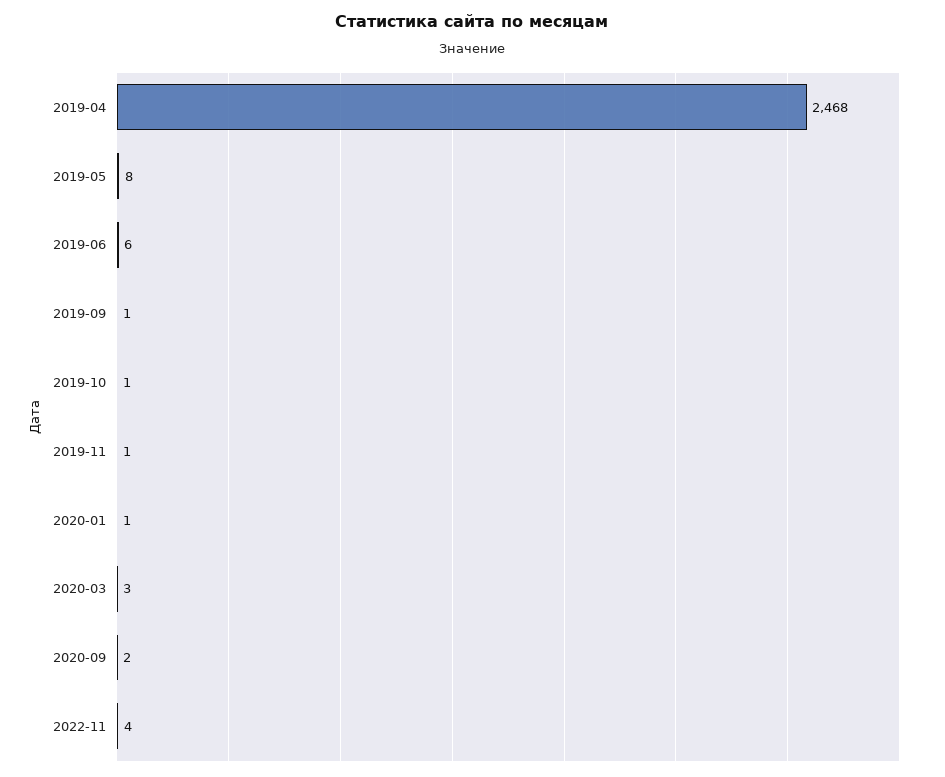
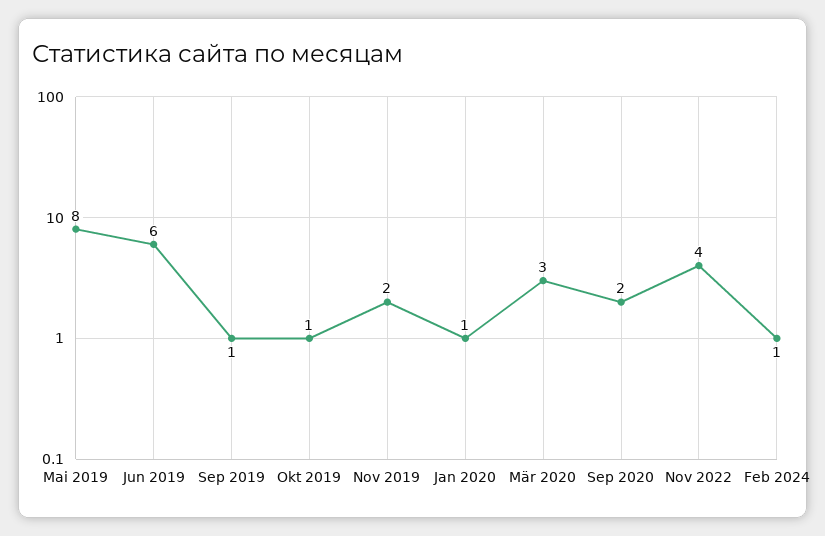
2019-04: 2468 -> none
2019-11: 1 -> 2
Feb 2024: none -> 1

